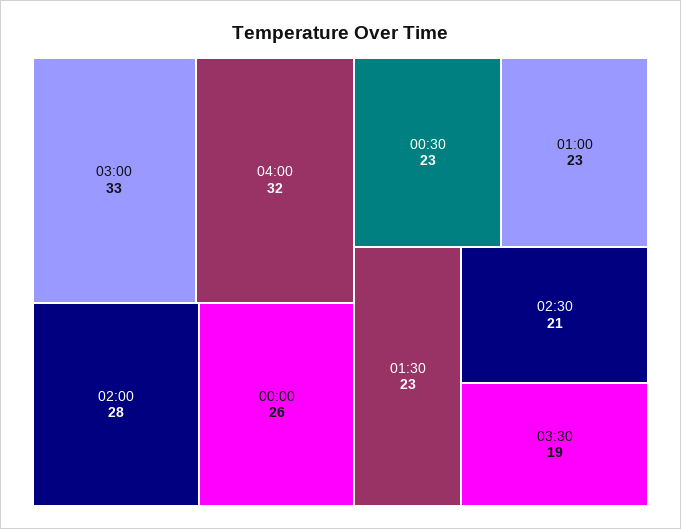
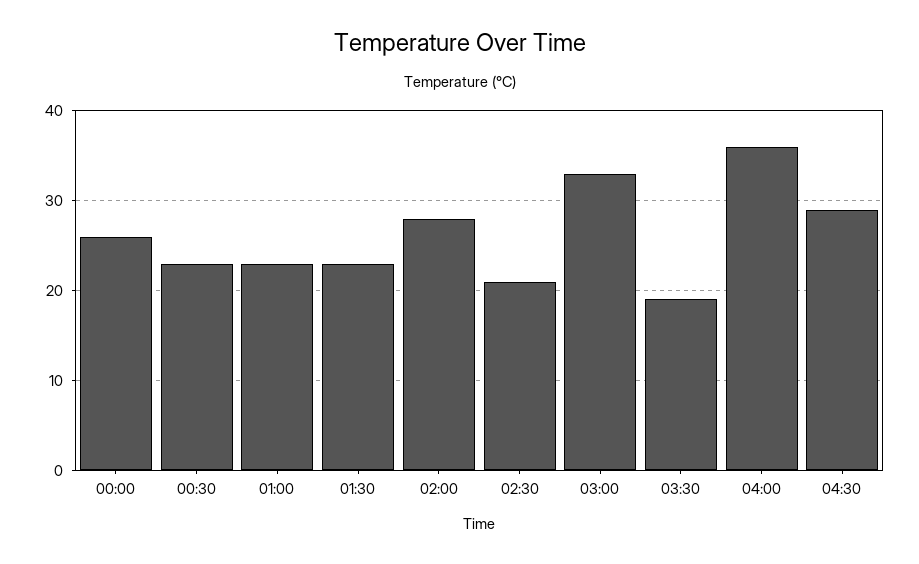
04:00: 32 -> 36
04:30: none -> 29

